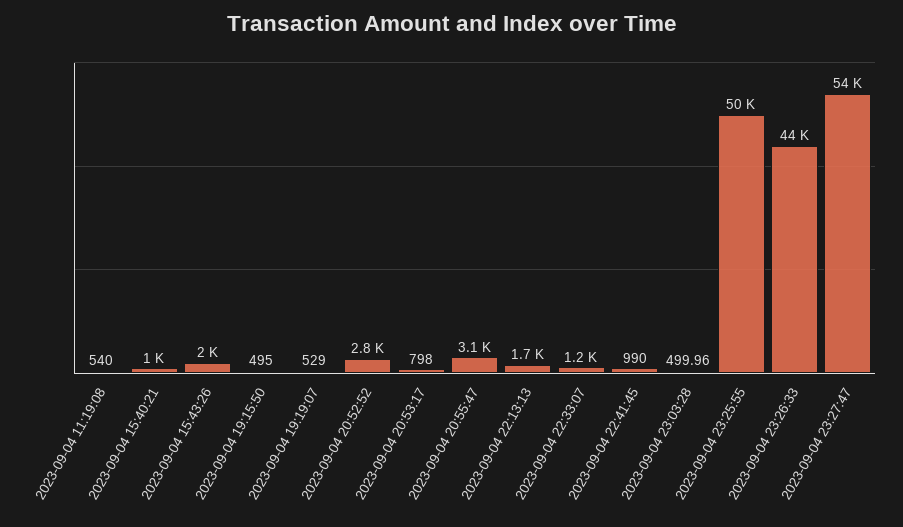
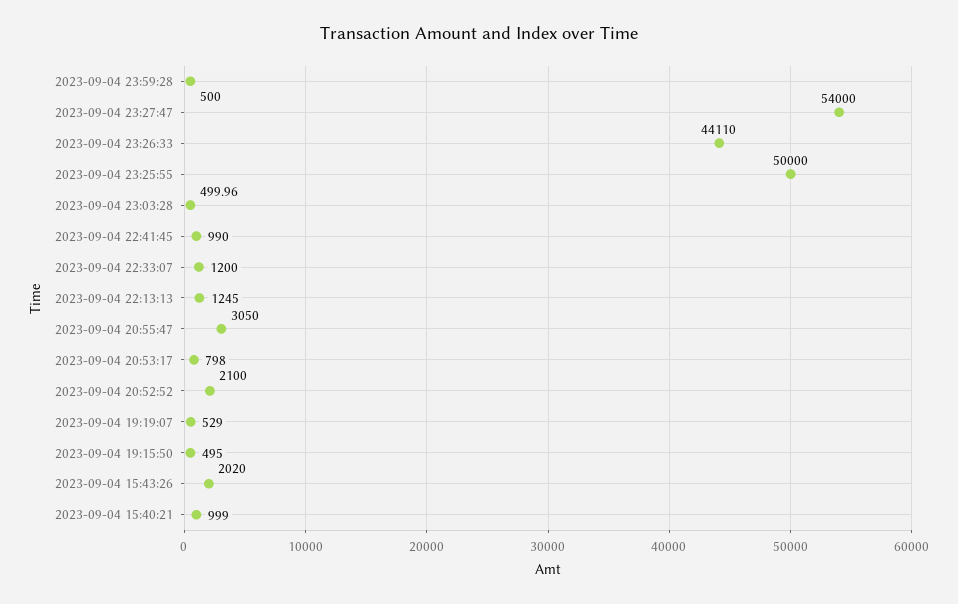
2023-09-04 11:19:08: 540 -> none
2023-09-04 20:52:52: 2800 -> 2100
2023-09-04 22:13:13: 1700 -> 1245
2023-09-04 23:59:28: none -> 500

